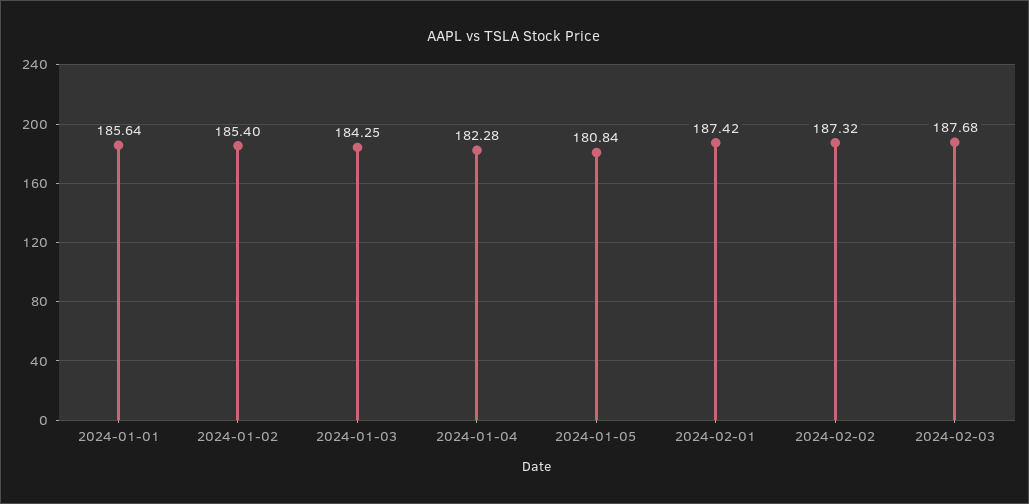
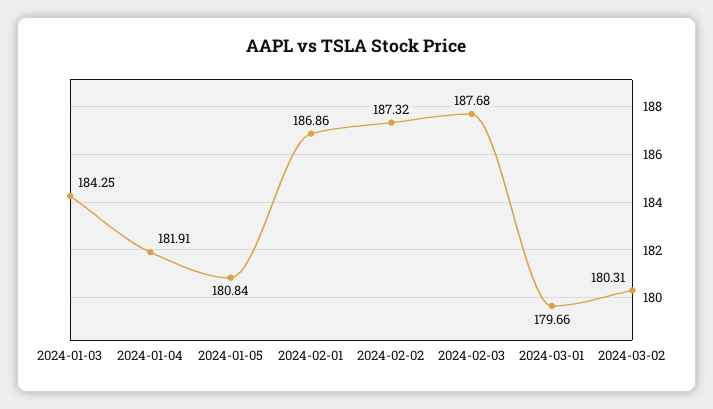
2024-01-01: 185.64 -> none
2024-01-02: 185.4 -> none
2024-01-04: 182.28 -> 181.91
2024-02-01: 187.42 -> 186.86
2024-03-01: none -> 179.66
2024-03-02: none -> 180.31

